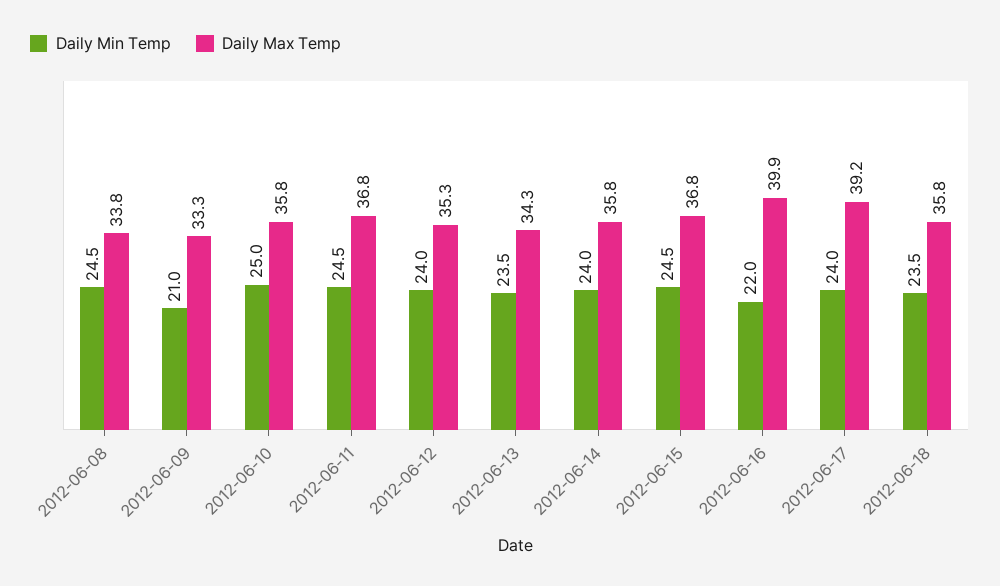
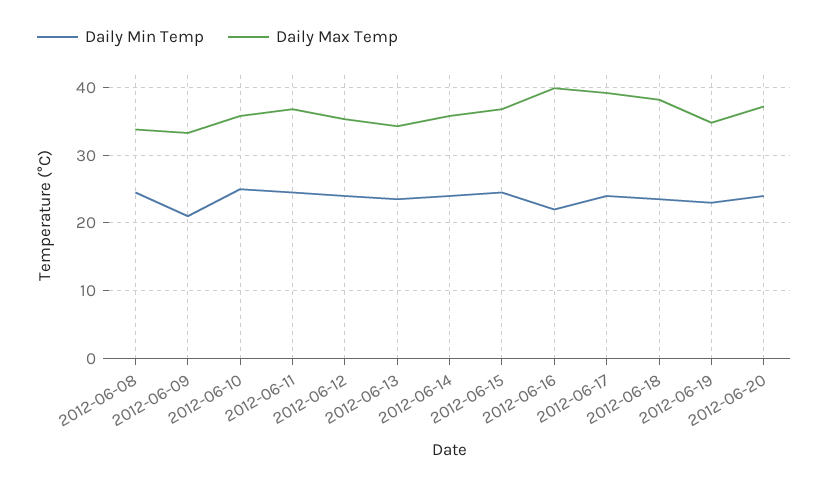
Daily Max Temp, 2012-06-18: 35.8 -> 38
Daily Min Temp, 2012-06-19: none -> 23
Daily Max Temp, 2012-06-19: none -> 35
Daily Min Temp, 2012-06-20: none -> 24
Daily Max Temp, 2012-06-20: none -> 37

